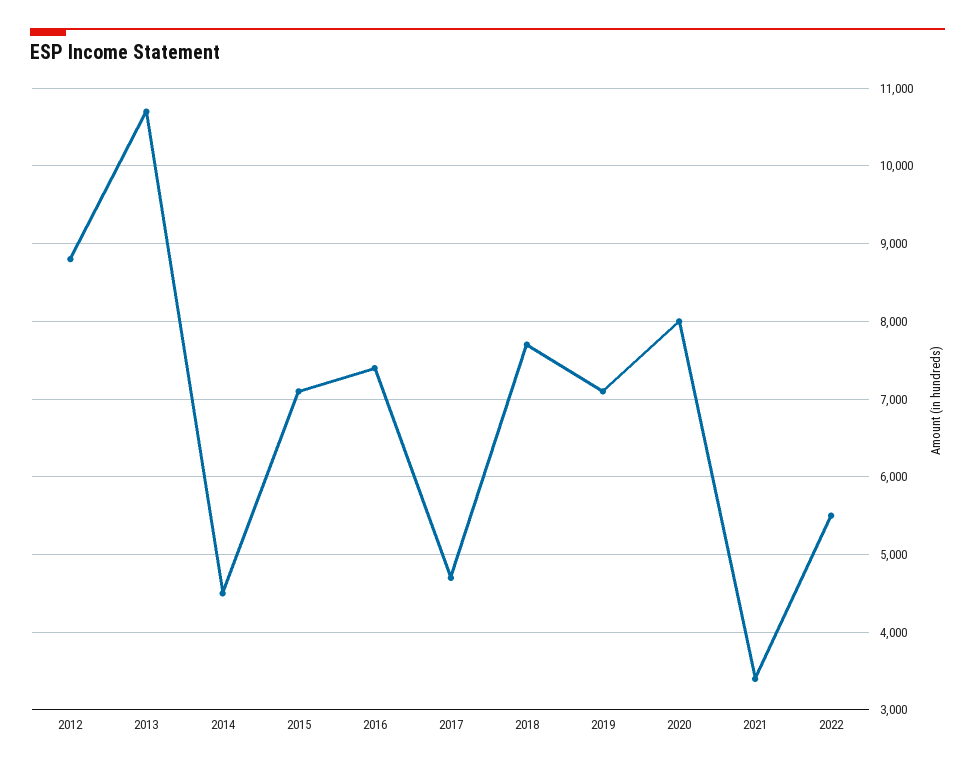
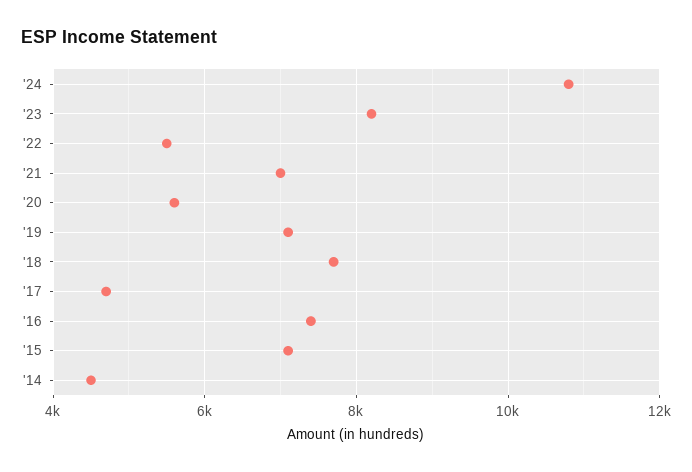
2012: 8800 -> none
2013: 10700 -> none
2020: 8000 -> 5600
2021: 3400 -> 7000
'24: none -> 10800
'23: none -> 8200

